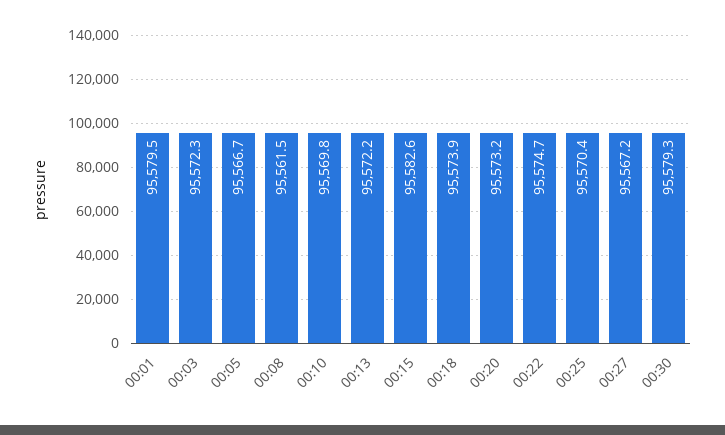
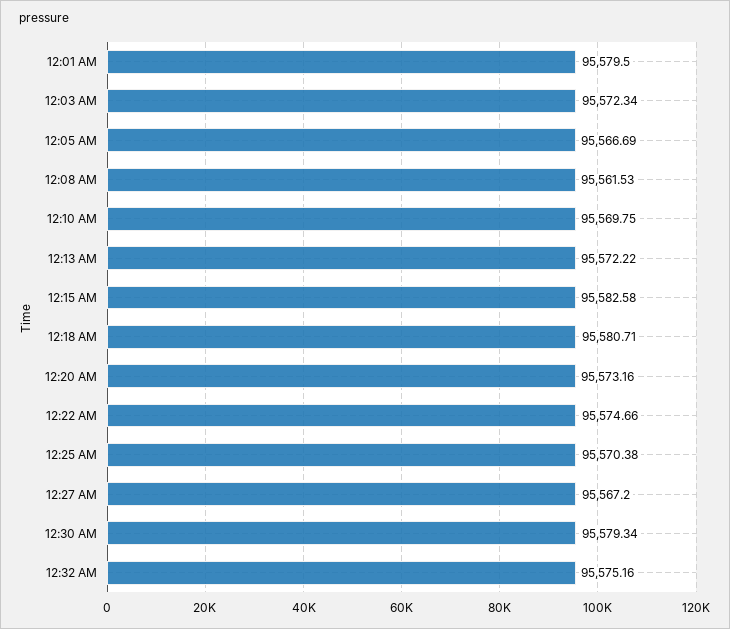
00:18: 95573.9 -> 95580.71
12:32 AM: none -> 95575.16

